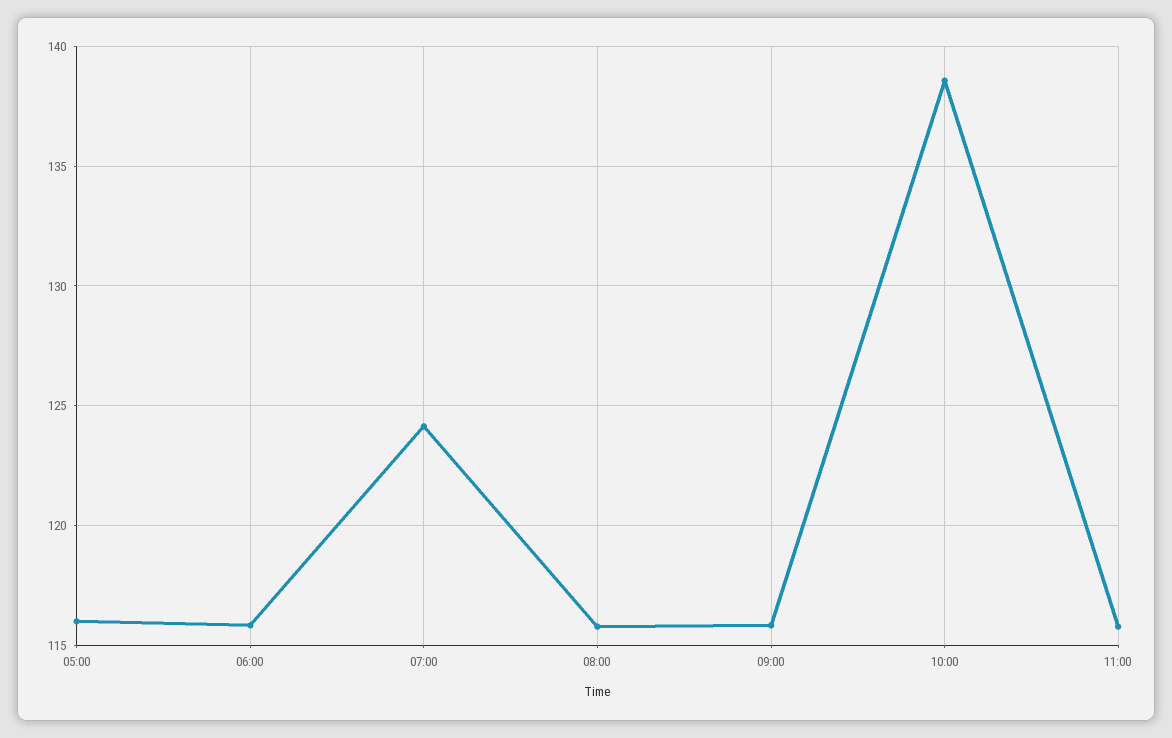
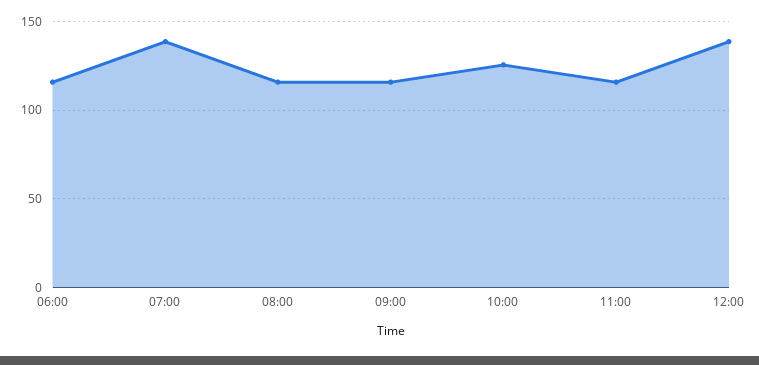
05:00: 116 -> none
07:00: 124 -> 140
10:00: 138.5 -> 125
12:00: none -> 140

